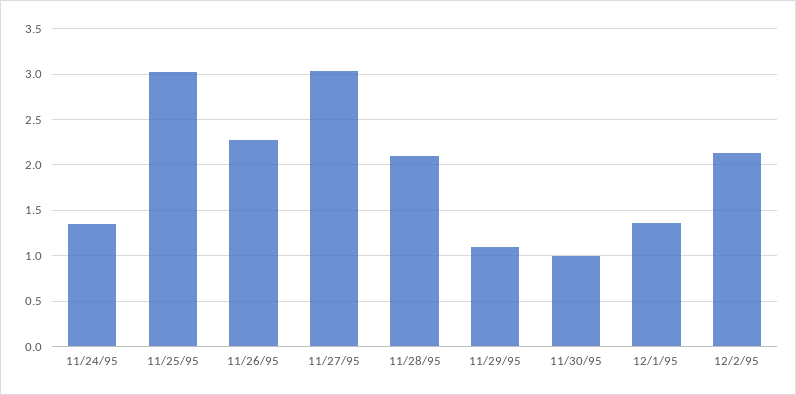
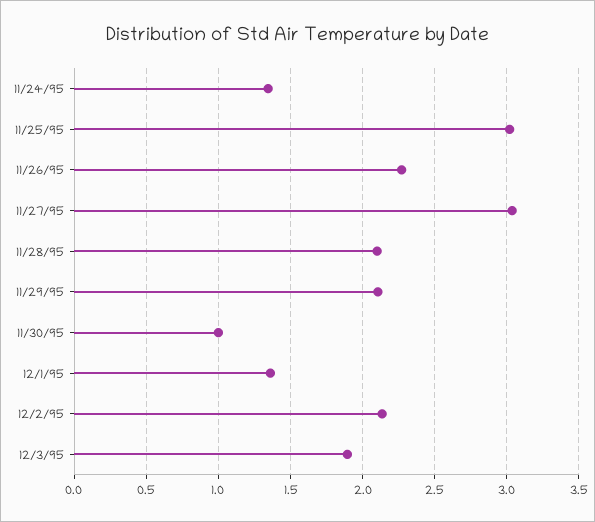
11/29/95: 1.1 -> 2.1
12/3/95: none -> 1.9

